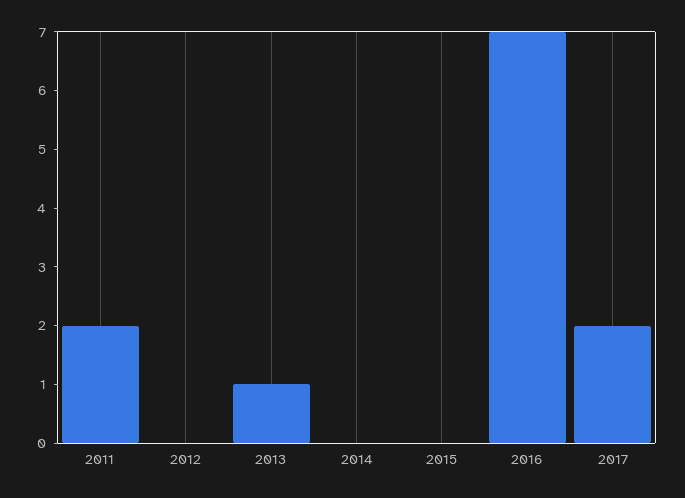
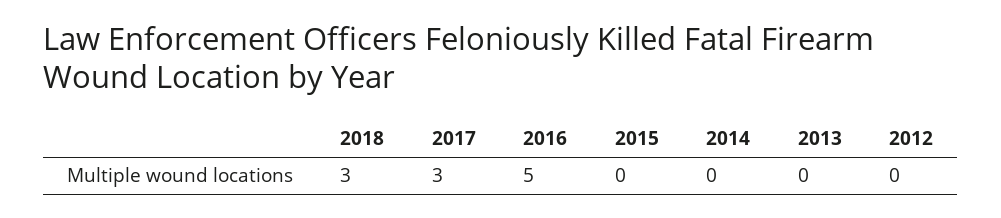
2011: 2 -> none
2013: 1 -> 0
2016: 7 -> 5
2017: 2 -> 3
2018: none -> 3

